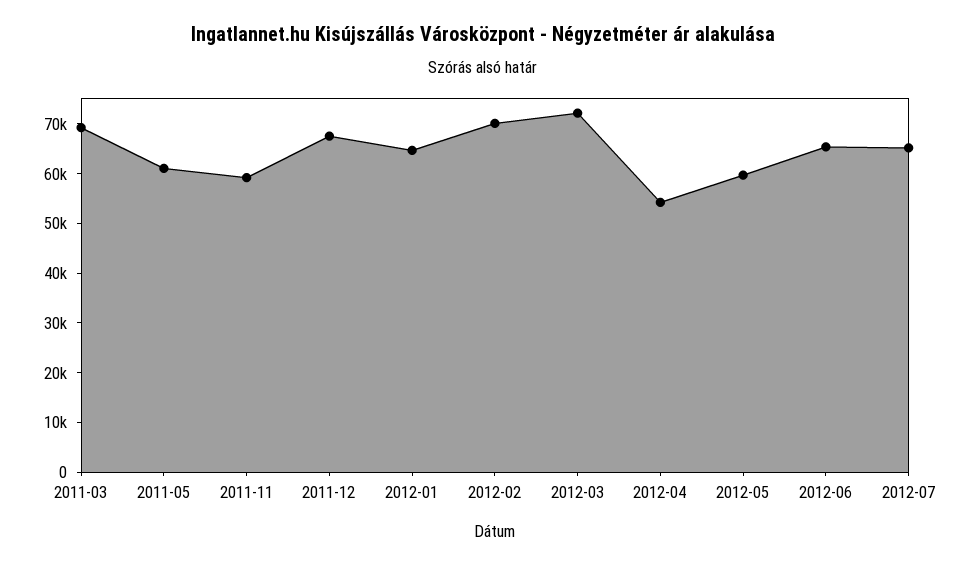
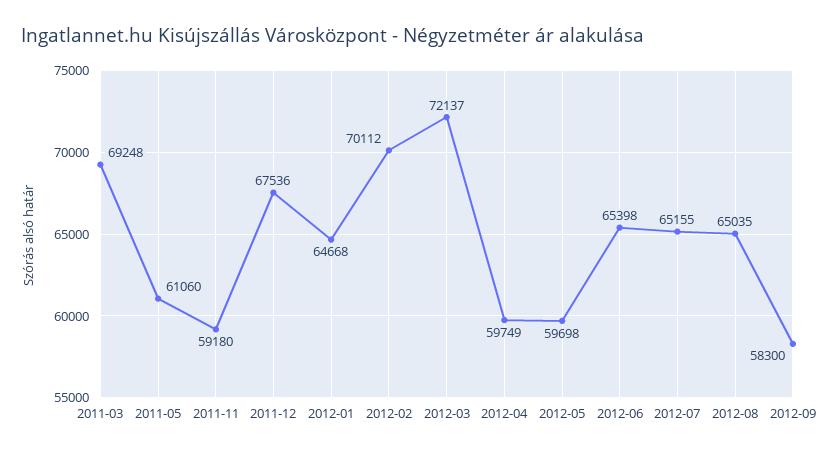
2012-04: 54000 -> 59749
2012-08: none -> 65035
2012-09: none -> 58300

